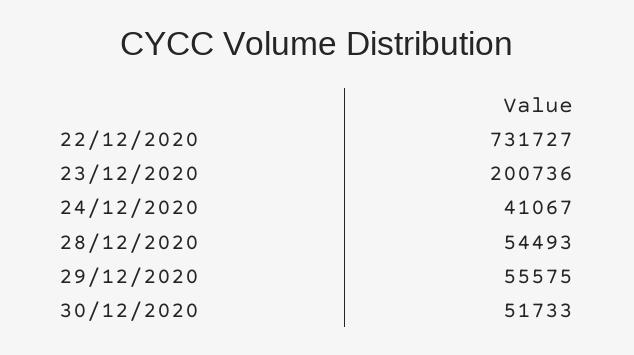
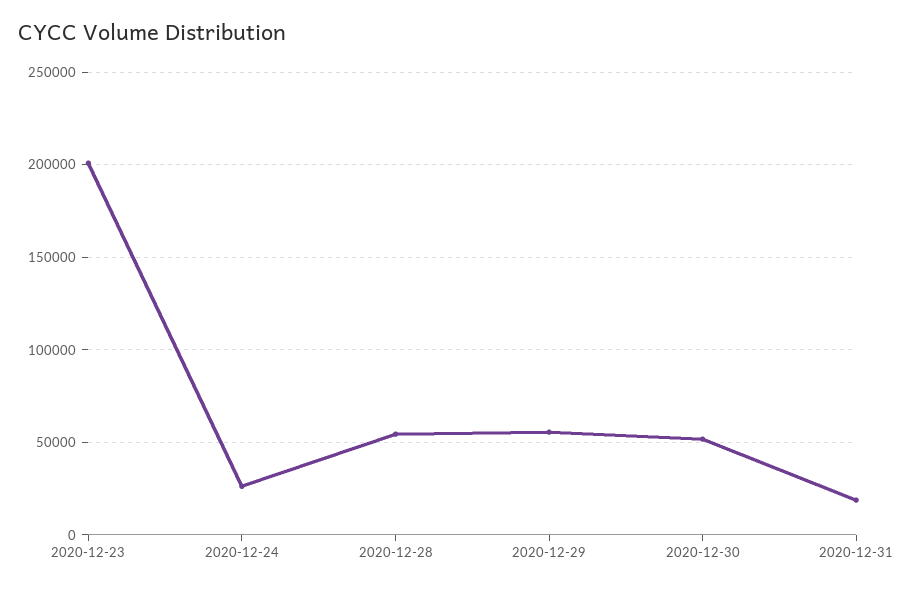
22/12/2020: 731727 -> none
24/12/2020: 41067 -> 25000
2020-12-31: none -> 20000

